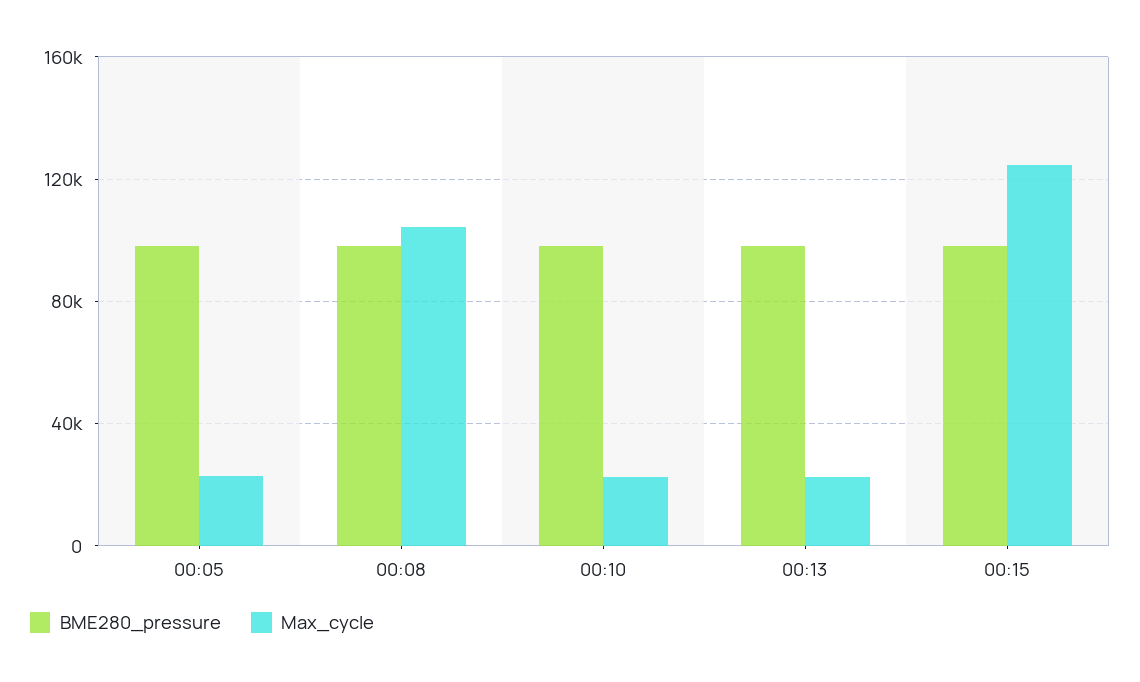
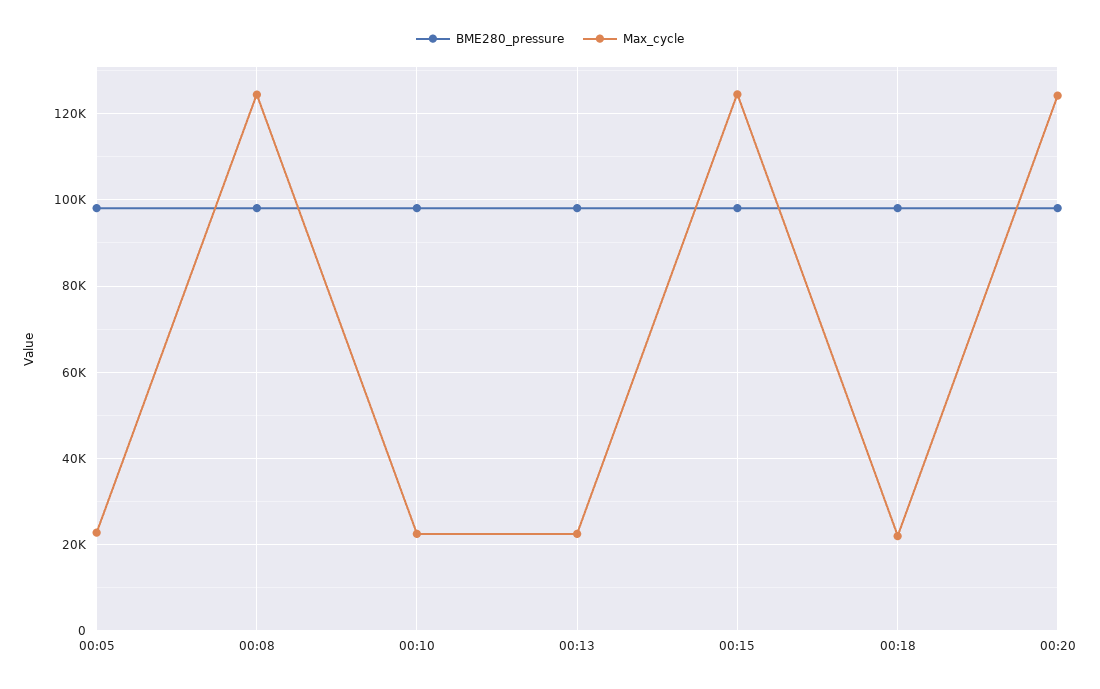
Max_cycle, 00:08: 105000 -> 124000
BME280_pressure, 00:18: none -> 98000
Max_cycle, 00:18: none -> 22000
BME280_pressure, 00:20: none -> 98000
Max_cycle, 00:20: none -> 124000

